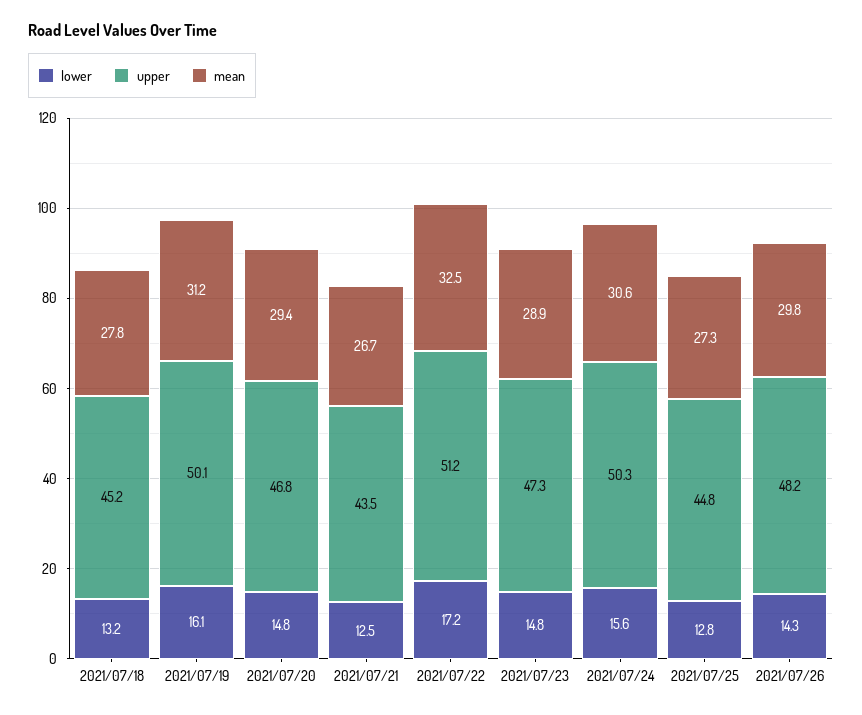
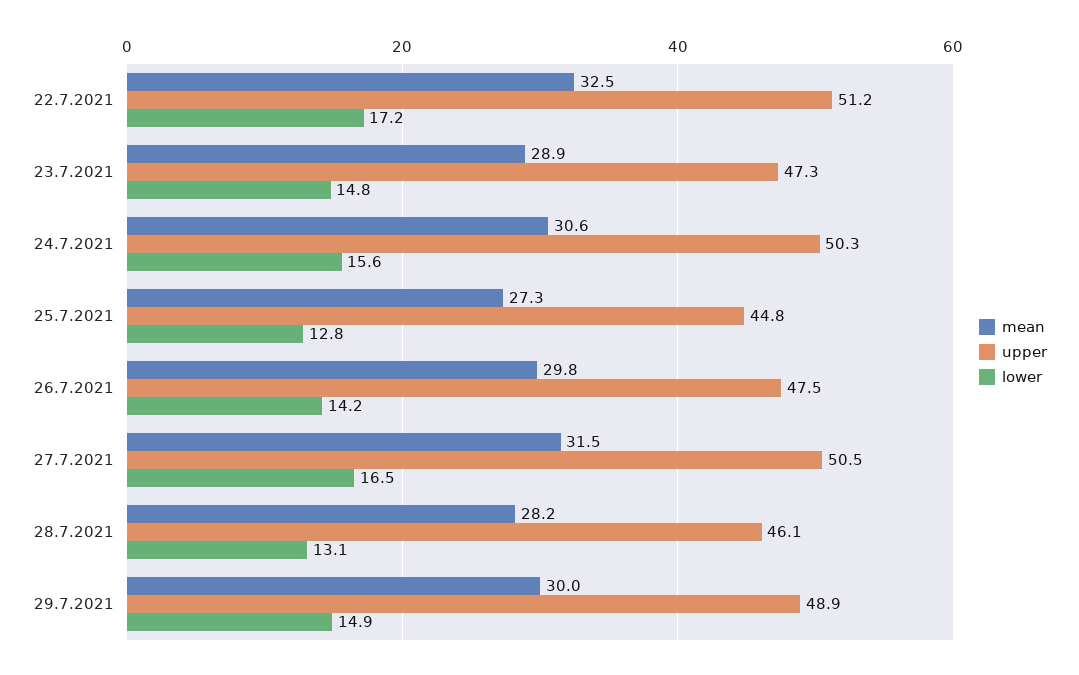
lower, 2021/07/18: 13.2 -> none
upper, 2021/07/18: 45.2 -> none
mean, 2021/07/18: 27.8 -> none
lower, 2021/07/19: 16.1 -> none
upper, 2021/07/19: 50.1 -> none
mean, 2021/07/19: 31.2 -> none
lower, 2021/07/20: 14.8 -> none
upper, 2021/07/20: 46.8 -> none
mean, 2021/07/20: 29.4 -> none
lower, 2021/07/21: 12.5 -> none
upper, 2021/07/21: 43.5 -> none
mean, 2021/07/21: 26.7 -> none
lower, 2021/07/26: 14.3 -> 14.2
upper, 2021/07/26: 48.2 -> 47.5
mean, 27.7.2021: none -> 31.5
upper, 27.7.2021: none -> 50.5
lower, 27.7.2021: none -> 16.5
mean, 28.7.2021: none -> 28.2
upper, 28.7.2021: none -> 46.1
lower, 28.7.2021: none -> 13.1
mean, 29.7.2021: none -> 30
upper, 29.7.2021: none -> 48.9
lower, 29.7.2021: none -> 14.9

